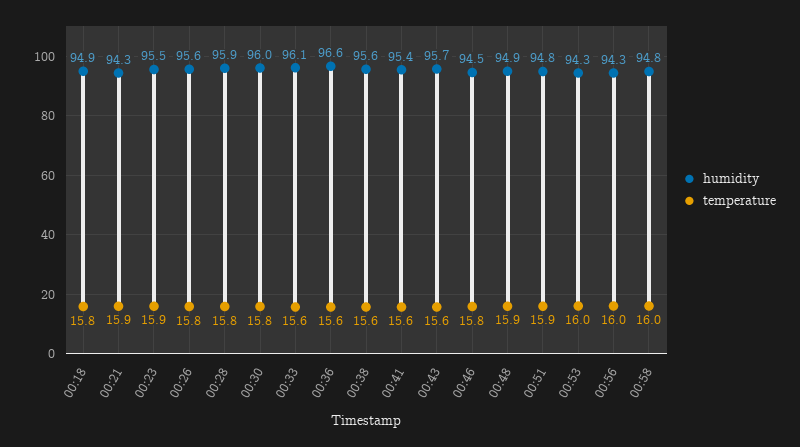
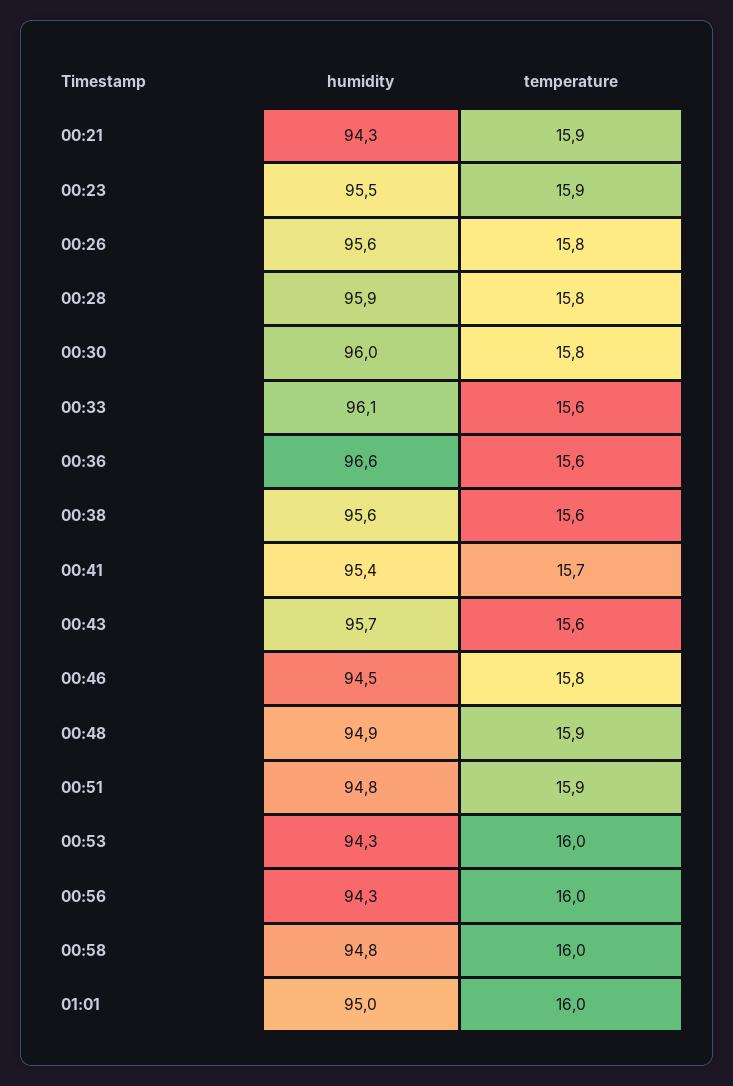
humidity, 00:18: 94.9 -> none
temperature, 00:18: 15.8 -> none
temperature, 00:41: 15.6 -> 15.7
humidity, 01:01: none -> 95
temperature, 01:01: none -> 16

